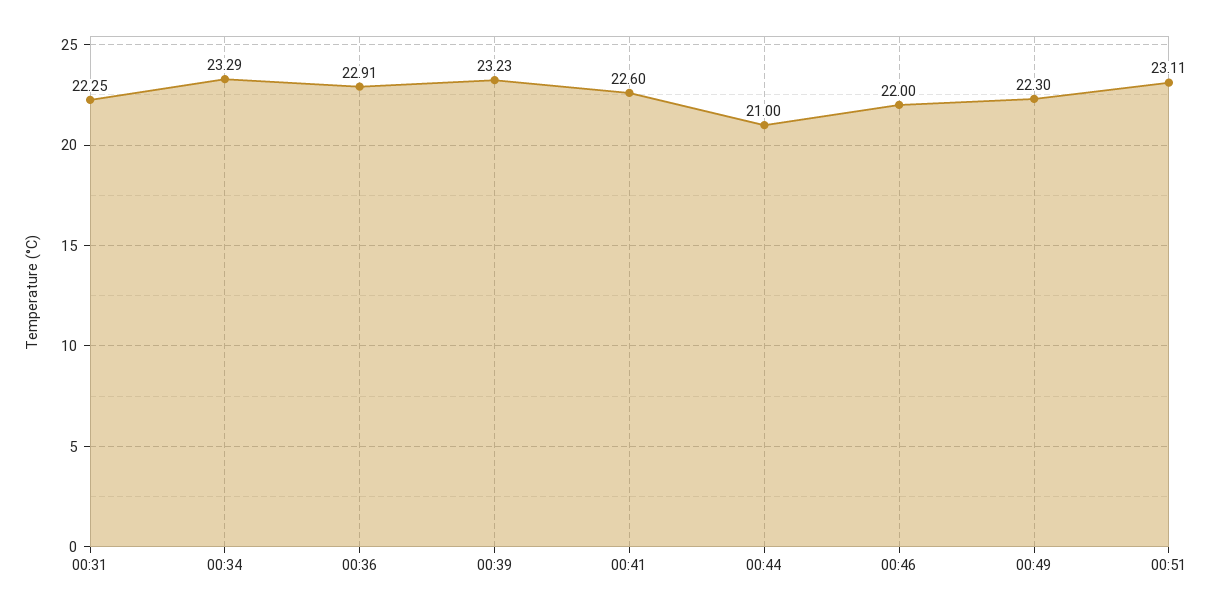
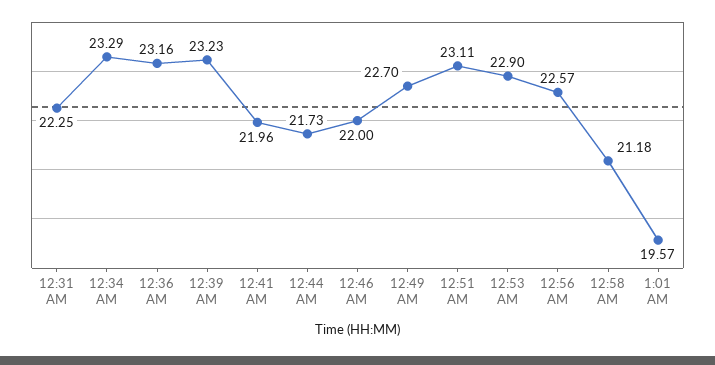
00:36: 22.91 -> 23.16
00:41: 22.6 -> 21.96
00:44: 21 -> 21.73
00:49: 22.3 -> 22.7
12:53 AM: none -> 22.9
12:56 AM: none -> 22.57
12:58 AM: none -> 21.18
1:01 AM: none -> 19.57

